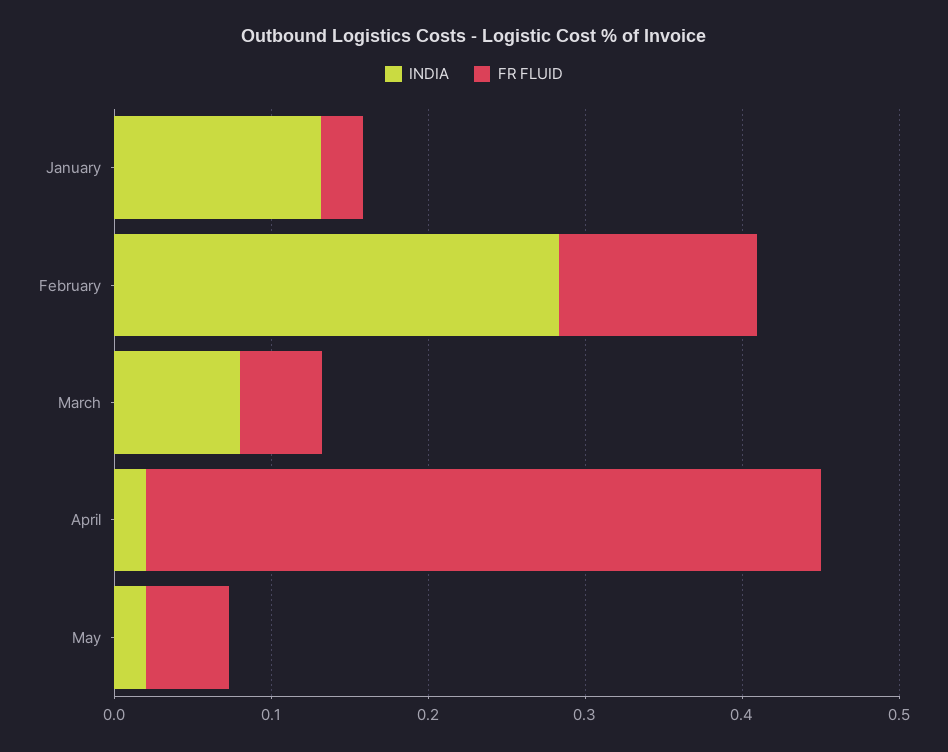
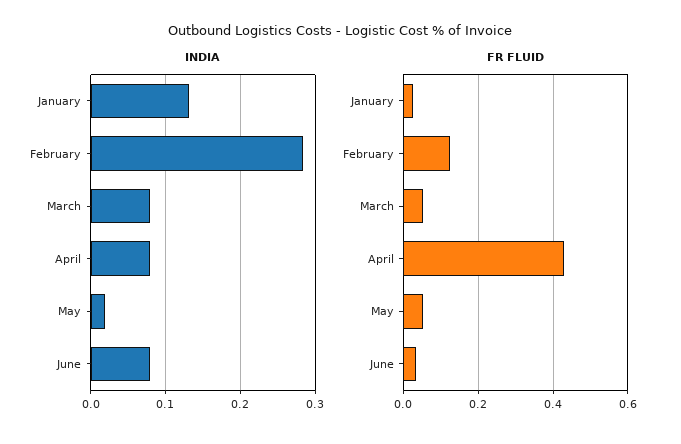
INDIA, April: 0.02 -> 0.08
INDIA, June: none -> 0.08
FR FLUID, June: none -> 0.04

